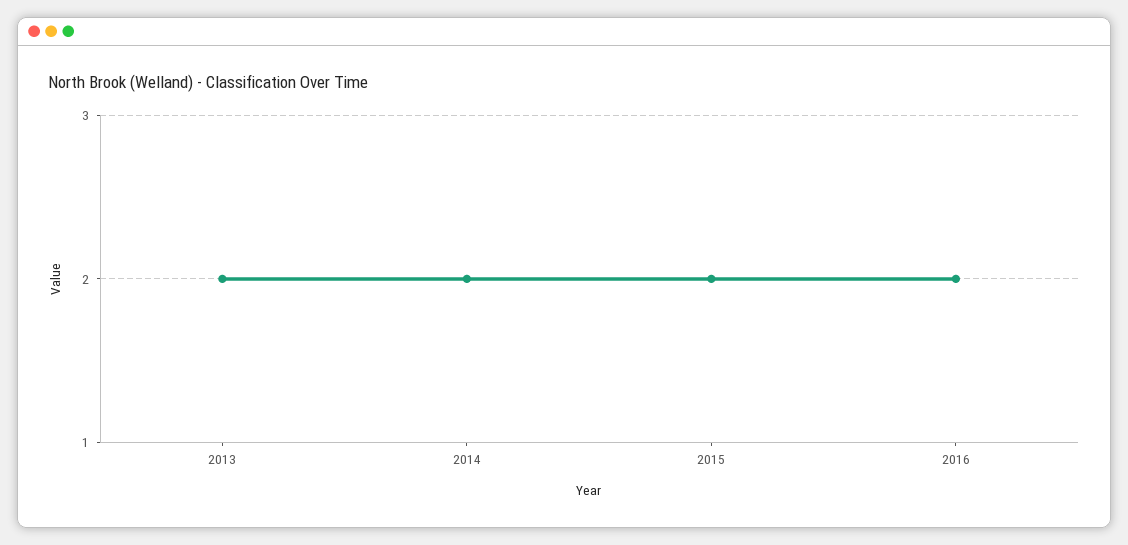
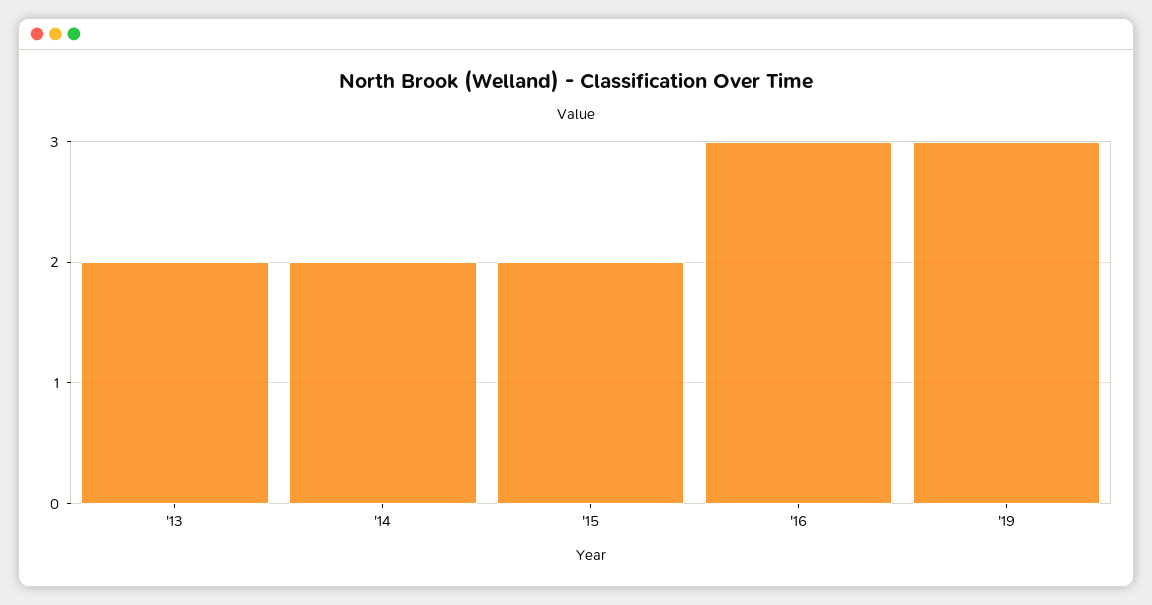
2016: 2 -> 3
'19: none -> 3

